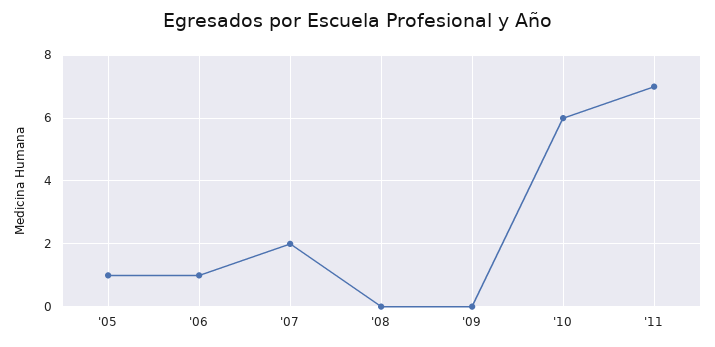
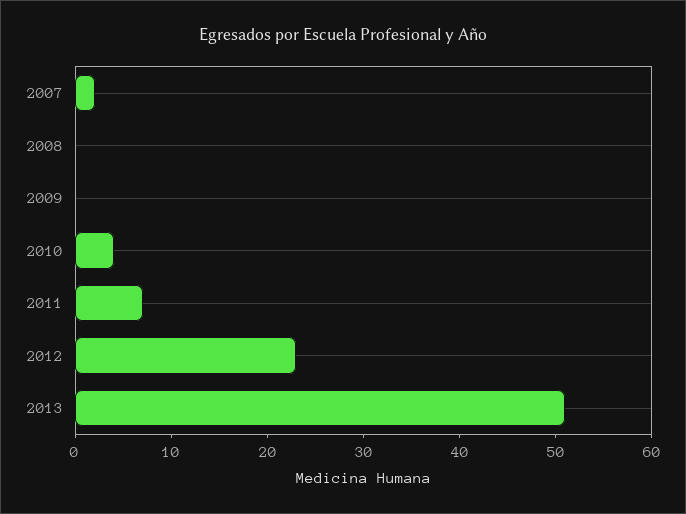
'05: 1 -> none
'06: 1 -> none
'10: 6 -> 4
2012: none -> 23
2013: none -> 51

